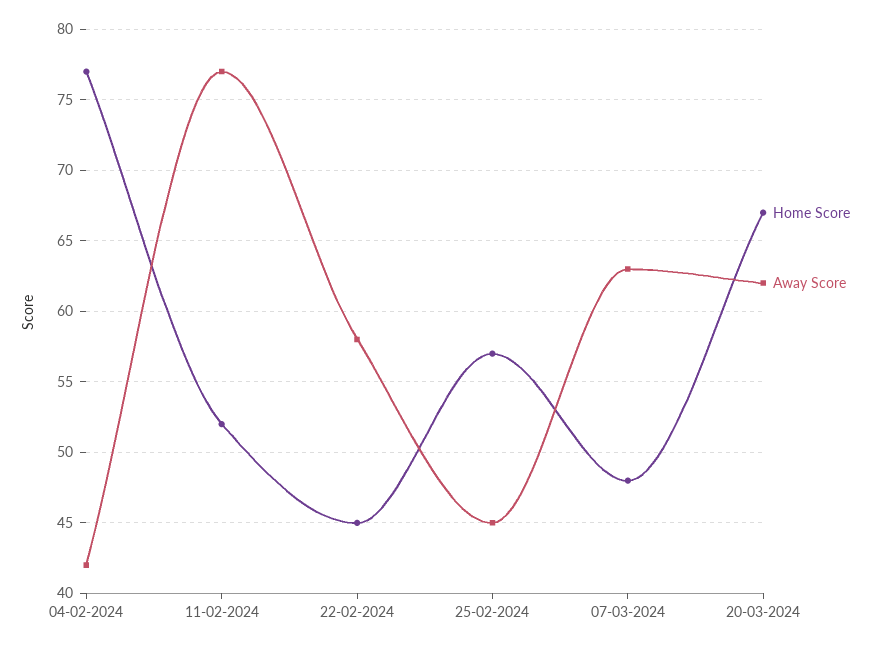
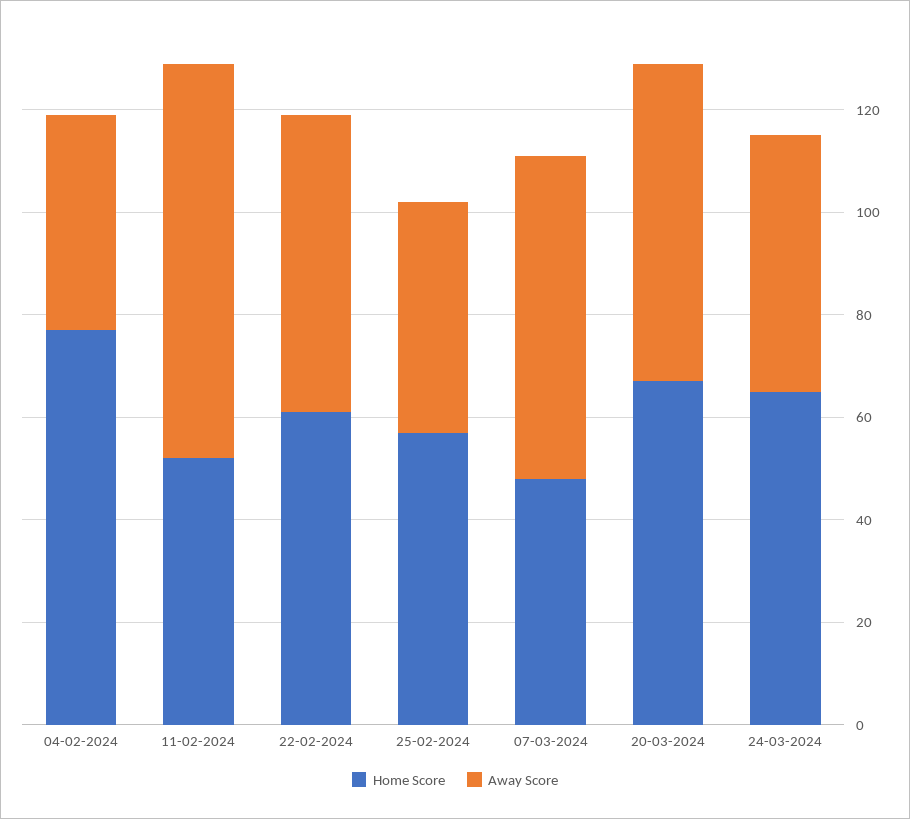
Home Score, 22-02-2024: 45 -> 60
Home Score, 24-03-2024: none -> 65
Away Score, 24-03-2024: none -> 50

